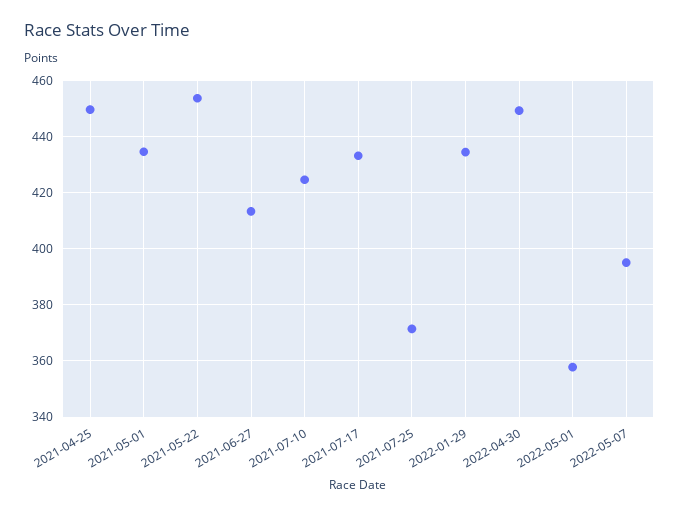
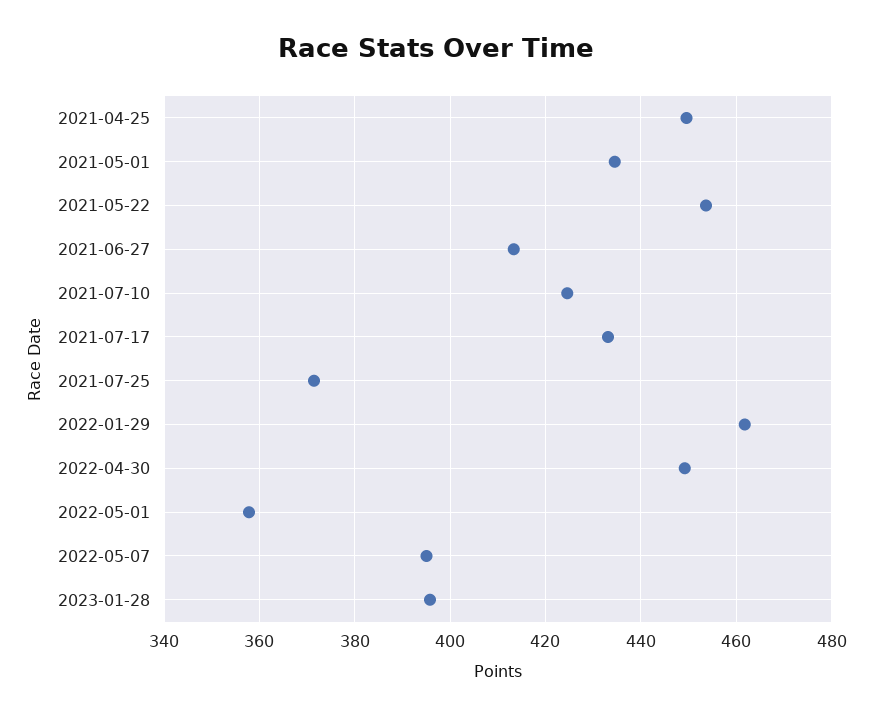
2022-01-29: 435 -> 462
2023-01-28: none -> 396

